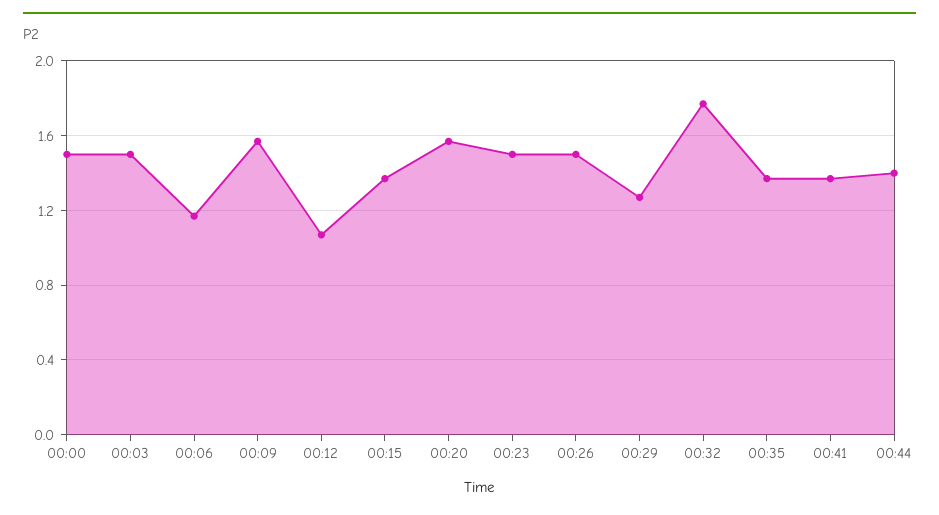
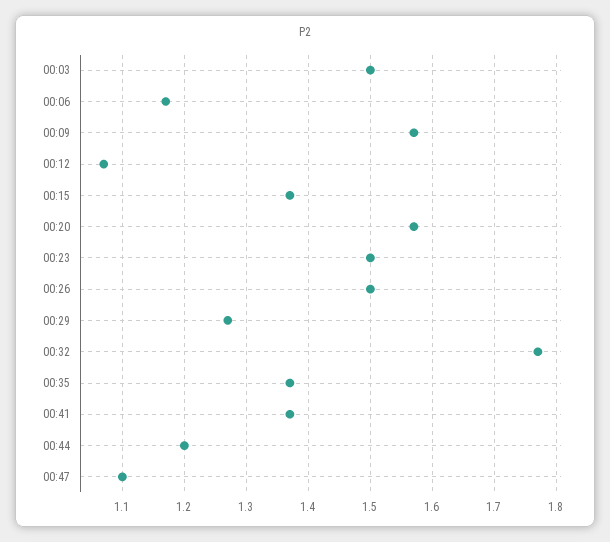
00:00: 1.5 -> none
00:44: 1.4 -> 1.2
00:47: none -> 1.1

